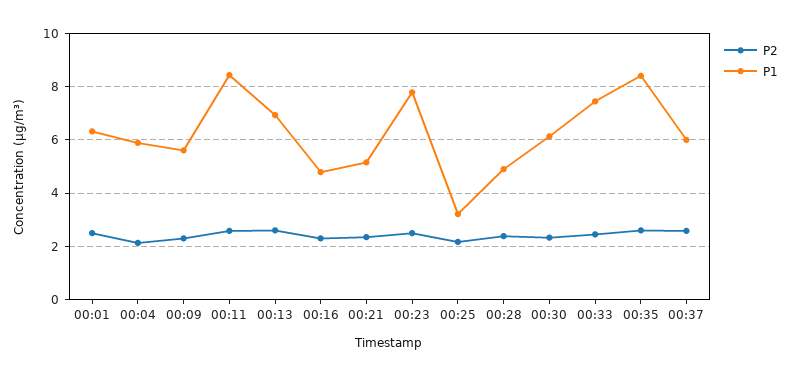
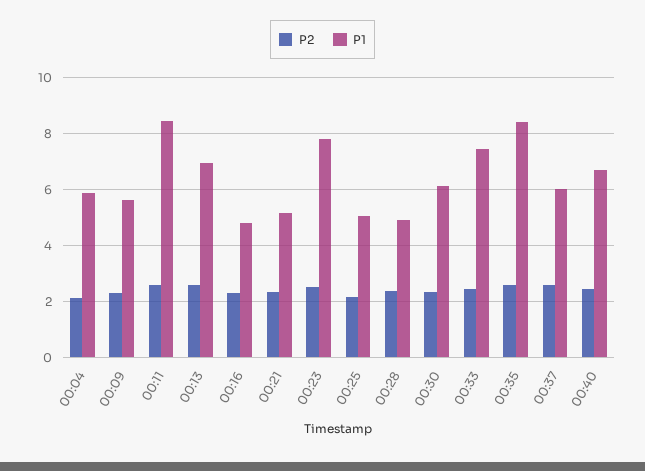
P2, 00:01: 2.5 -> none
P1, 00:01: 6.25 -> none
P1, 00:25: 3.25 -> 5
P2, 00:40: none -> 2.5
P1, 00:40: none -> 6.75

